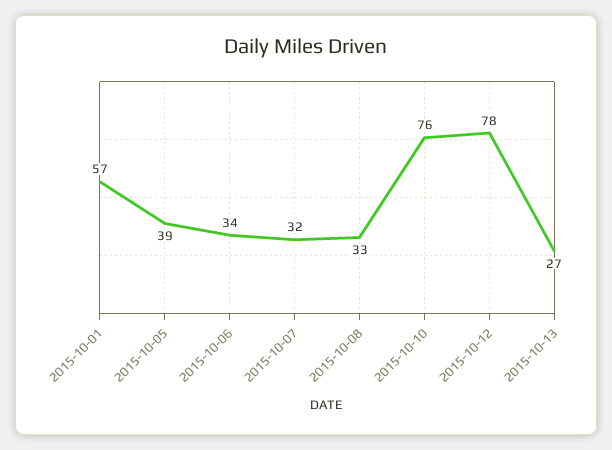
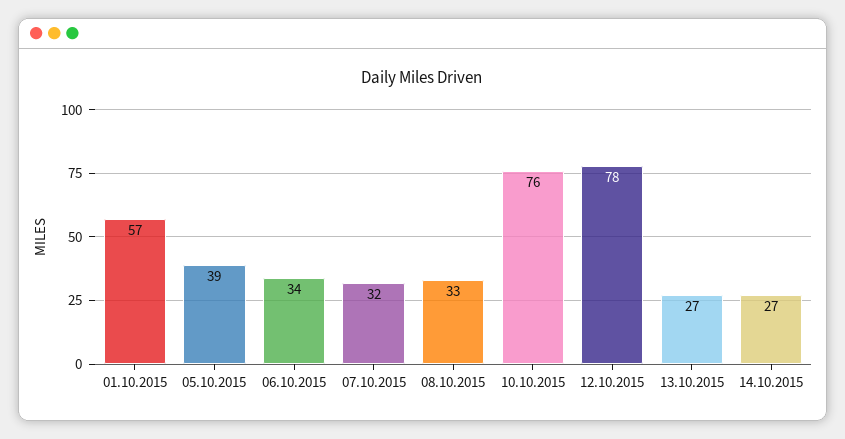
14.10.2015: none -> 27

